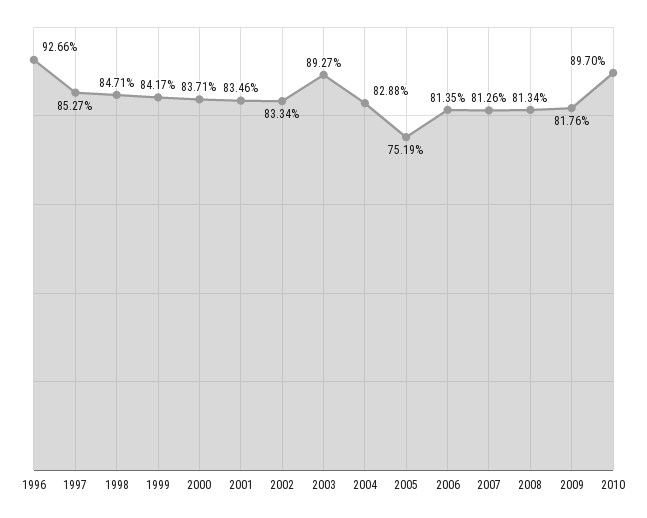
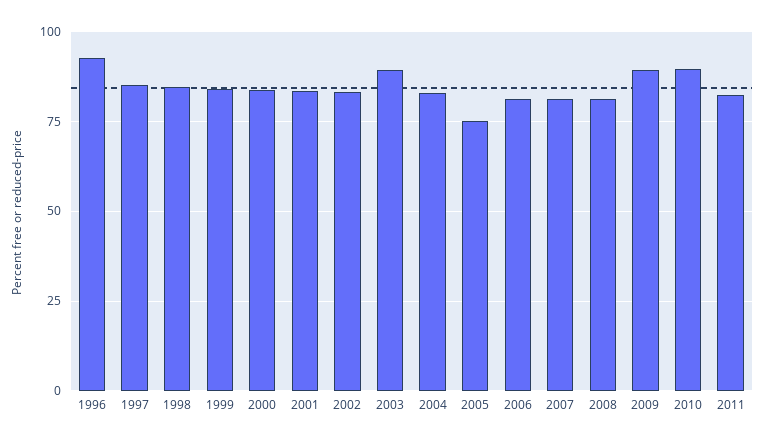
2009: 81.76 -> 90
2011: none -> 82.5

